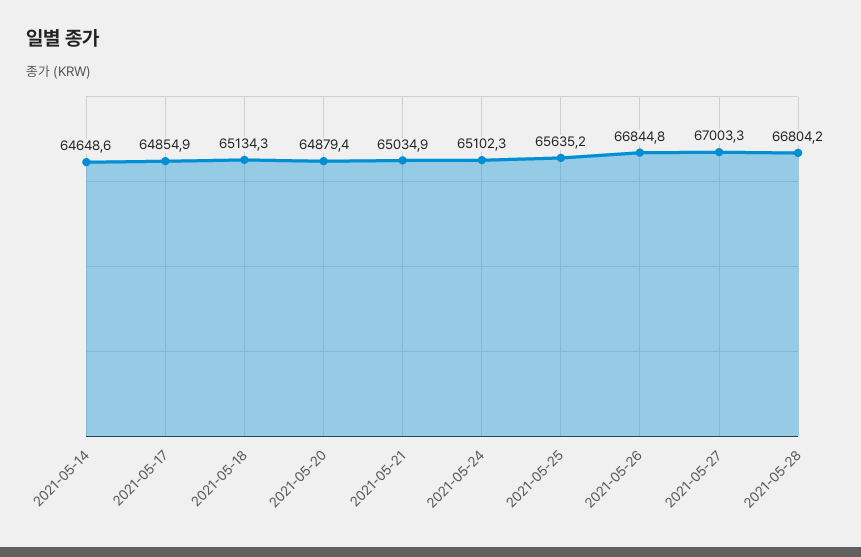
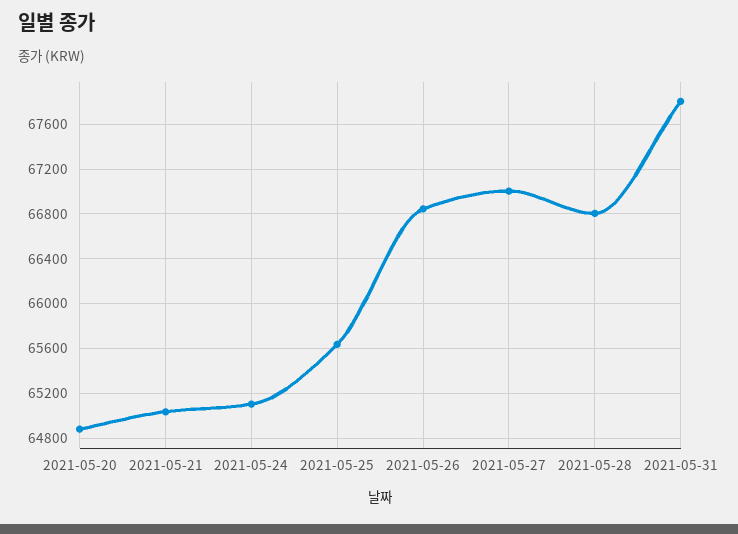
2021-05-14: 64648.6 -> none
2021-05-17: 64854.9 -> none
2021-05-18: 65134.3 -> none
2021-05-31: none -> 67800

